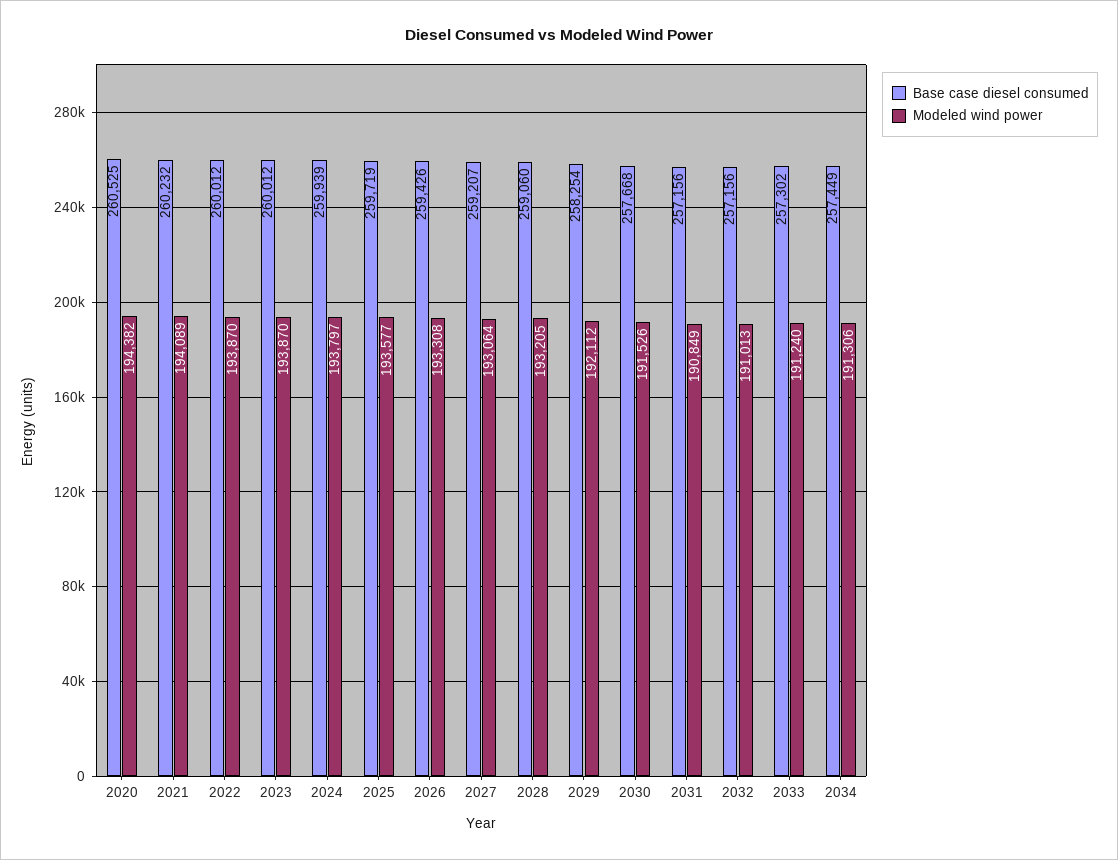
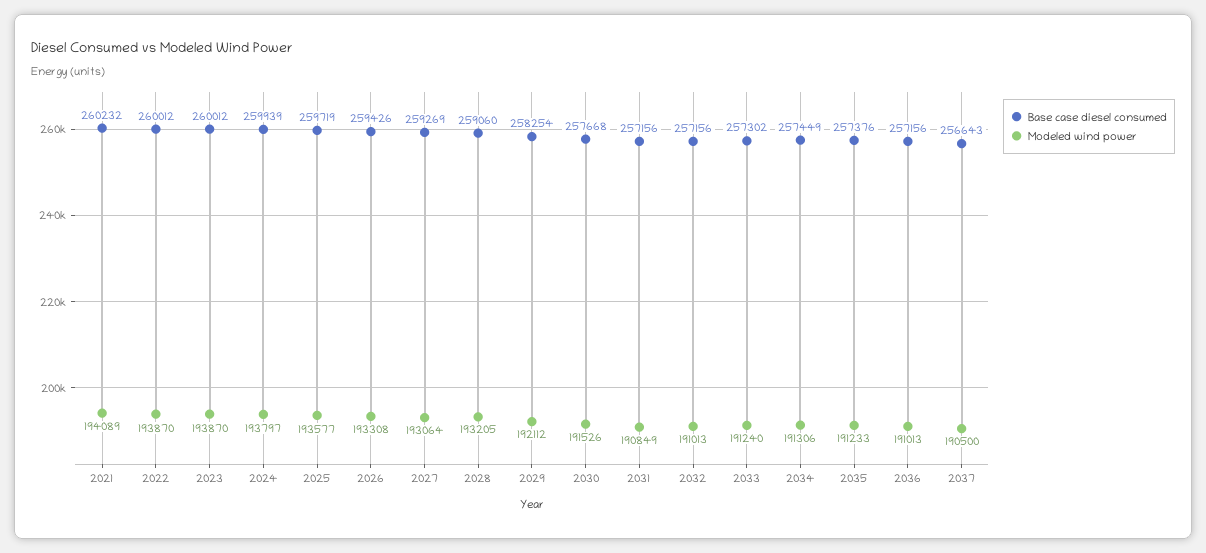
Base case diesel consumed, 2020: 260525 -> none
Modeled wind power, 2020: 194382 -> none
Base case diesel consumed, 2027: 259207 -> 259269
Base case diesel consumed, 2035: none -> 257376
Modeled wind power, 2035: none -> 191233
Base case diesel consumed, 2036: none -> 257156
Modeled wind power, 2036: none -> 191013
Base case diesel consumed, 2037: none -> 256643
Modeled wind power, 2037: none -> 190500

